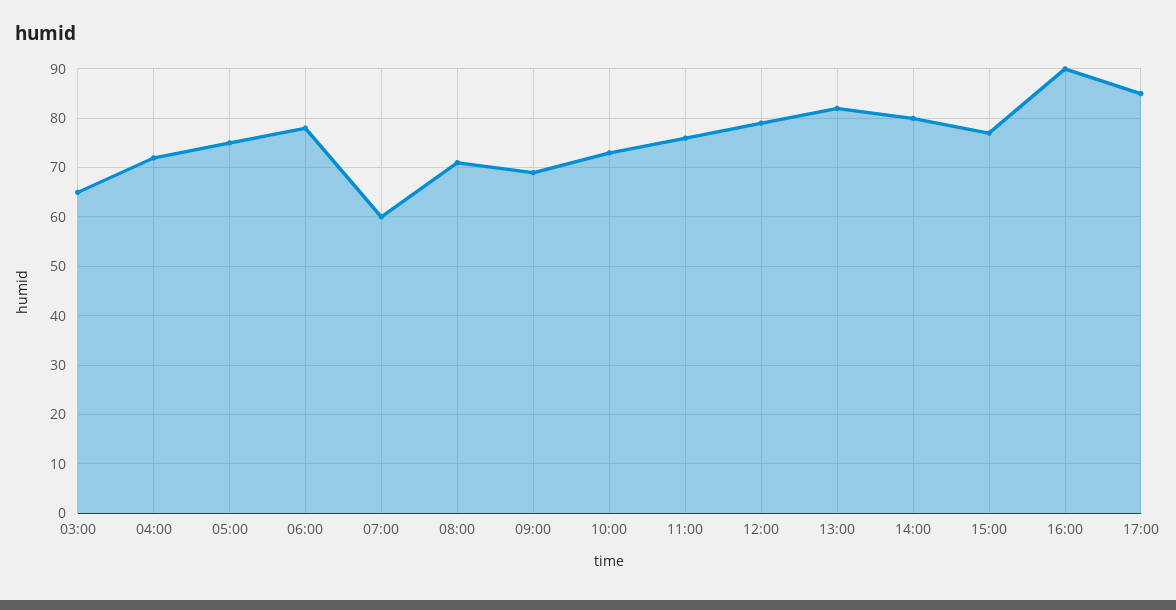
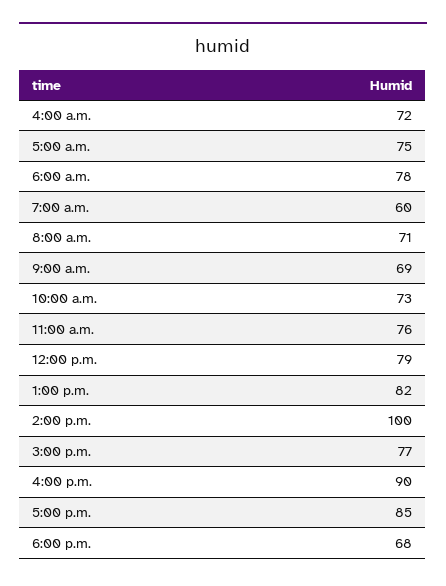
03:00: 65 -> none
14:00: 80 -> 100
6:00 p.m.: none -> 68

